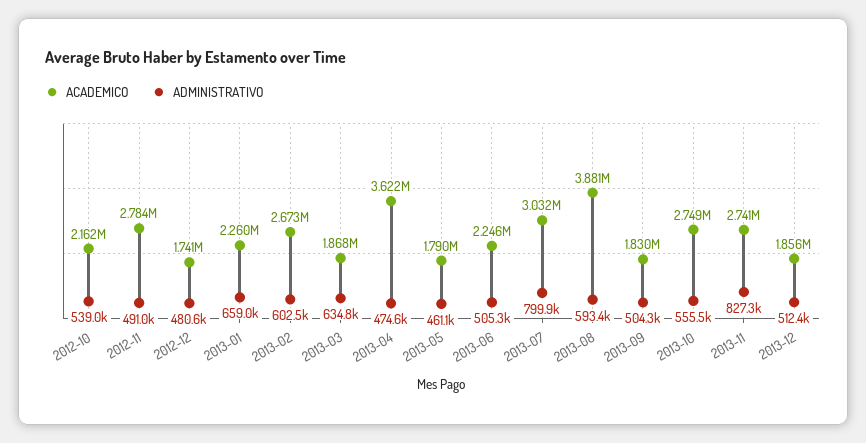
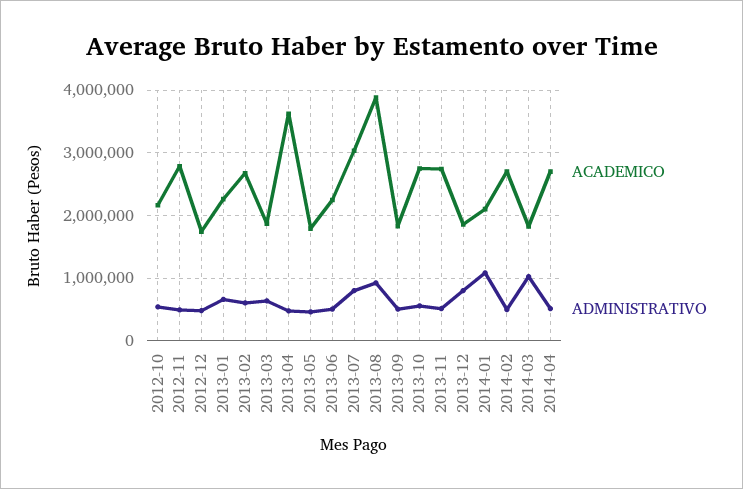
ADMINISTRATIVO, 2013-08: 593400 -> 900000
ADMINISTRATIVO, 2013-11: 827300 -> 500000
ADMINISTRATIVO, 2013-12: 512400 -> 800000
ACADEMICO, 2014-01: none -> 2100000
ADMINISTRATIVO, 2014-01: none -> 1100000
ACADEMICO, 2014-02: none -> 2700000
ADMINISTRATIVO, 2014-02: none -> 500000
ACADEMICO, 2014-03: none -> 1800000
ADMINISTRATIVO, 2014-03: none -> 1000000
ACADEMICO, 2014-04: none -> 2700000
ADMINISTRATIVO, 2014-04: none -> 500000

